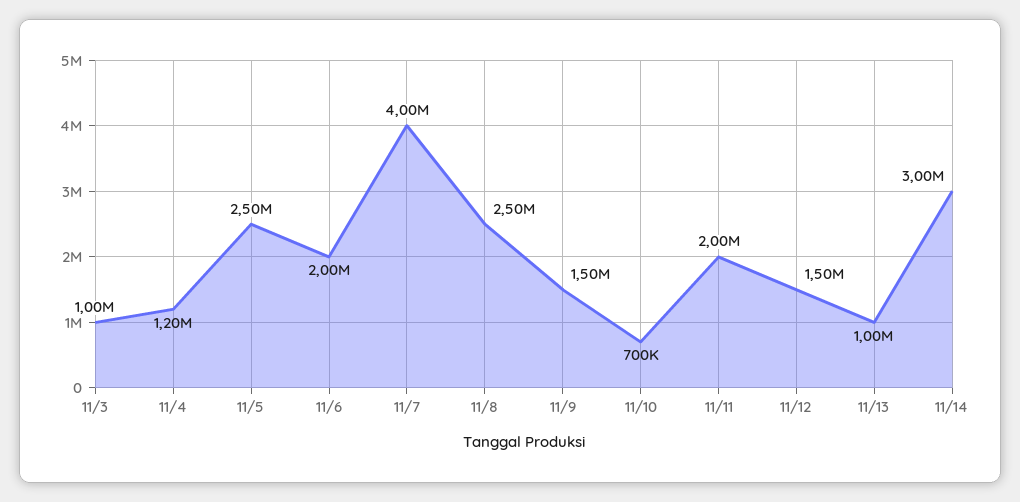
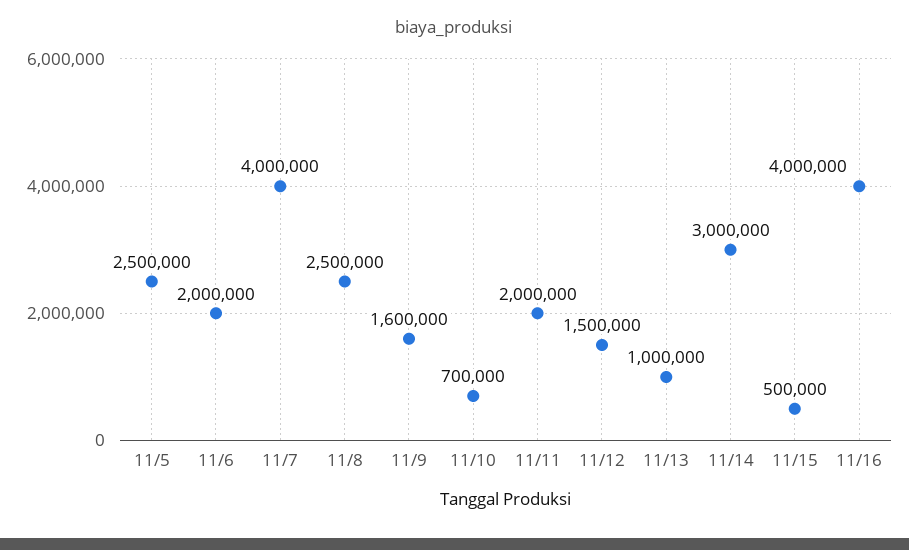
11/3: 1000000 -> none
11/4: 1200000 -> none
11/9: 1500000 -> 1600000
11/15: none -> 500000
11/16: none -> 4000000

